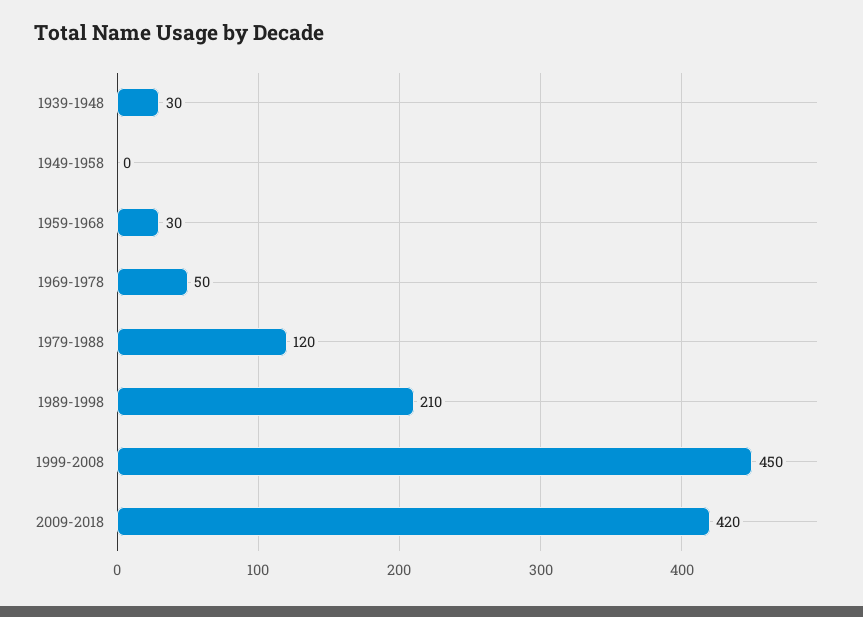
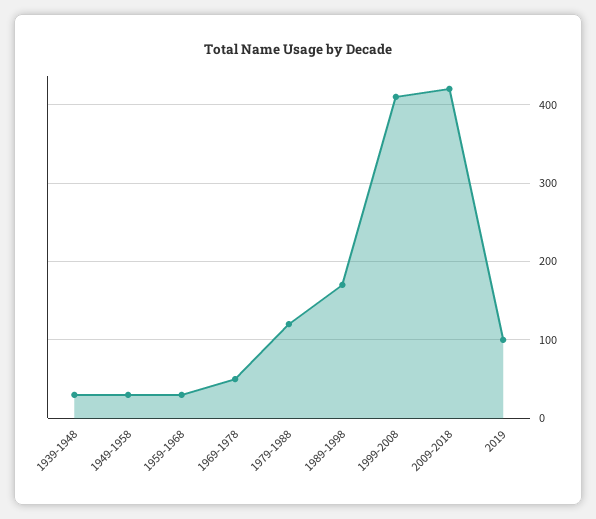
1949-1958: 0 -> 30
1989-1998: 210 -> 170
1999-2008: 450 -> 410
2019: none -> 100

